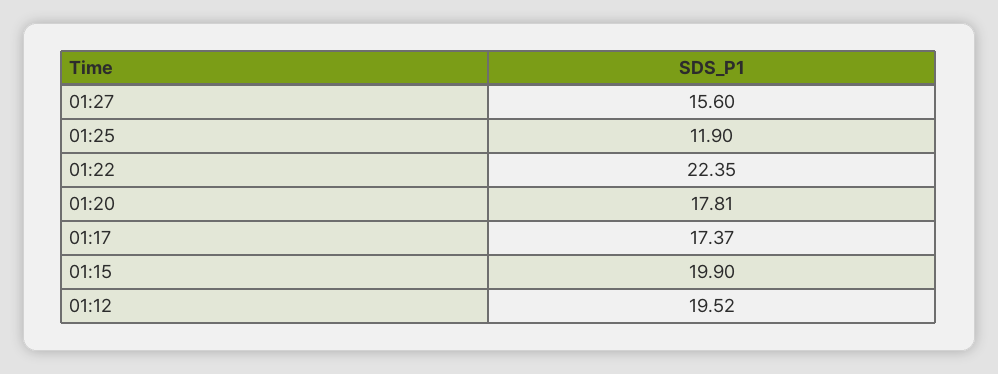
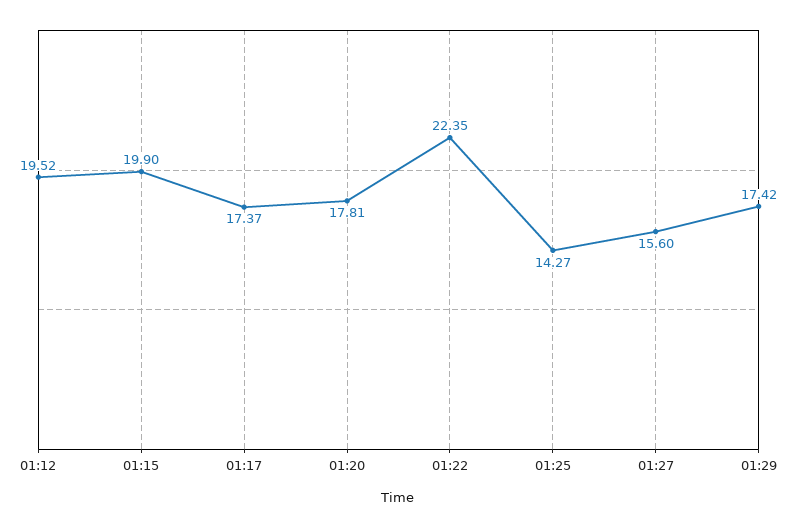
01:25: 11.9 -> 14.27
01:29: none -> 17.42

